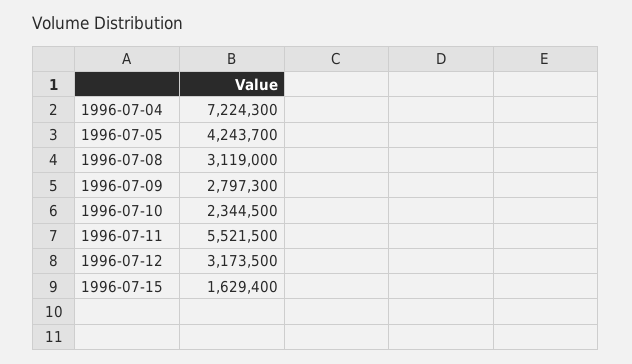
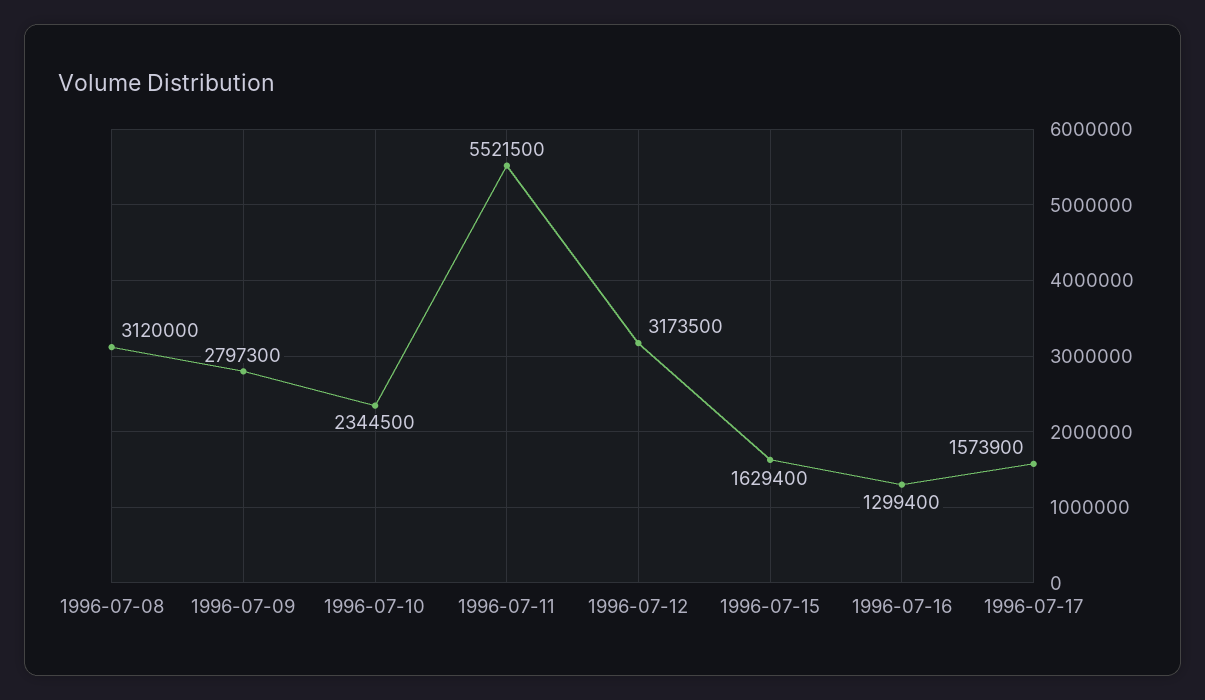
1996-07-04: 7224300 -> none
1996-07-05: 4243700 -> none
1996-07-08: 3119000 -> 3120000
1996-07-16: none -> 1299400
1996-07-17: none -> 1573900

